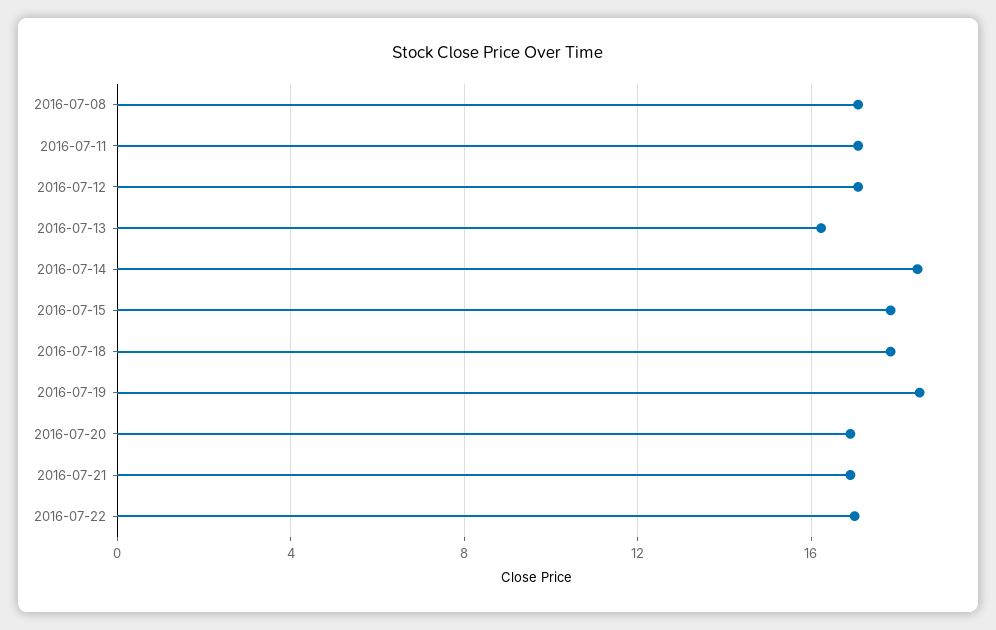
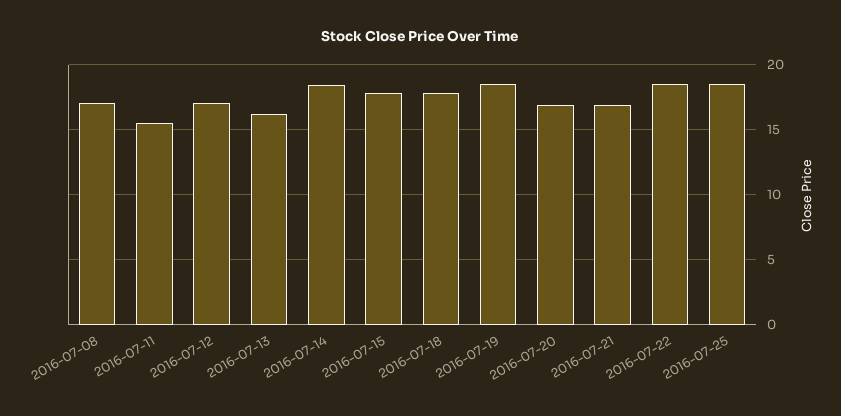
2016-07-11: 17 -> 15.5
2016-07-22: 17 -> 18.5
2016-07-25: none -> 18.5

